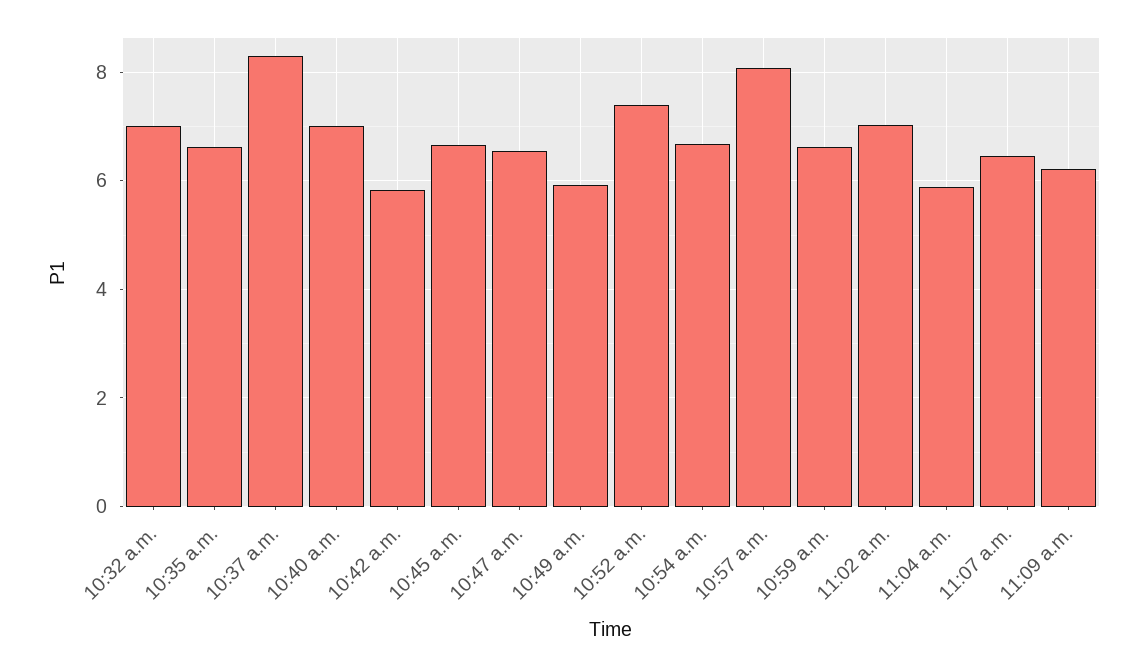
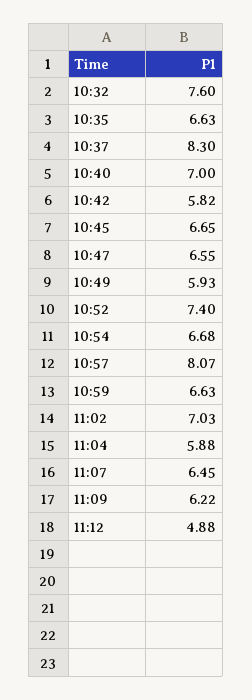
10:32 a.m.: 7 -> 7.6
11:12: none -> 4.88

